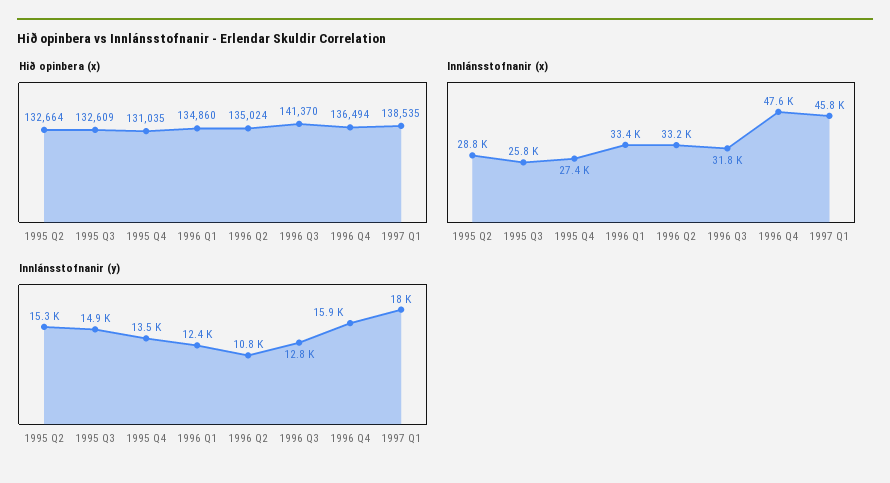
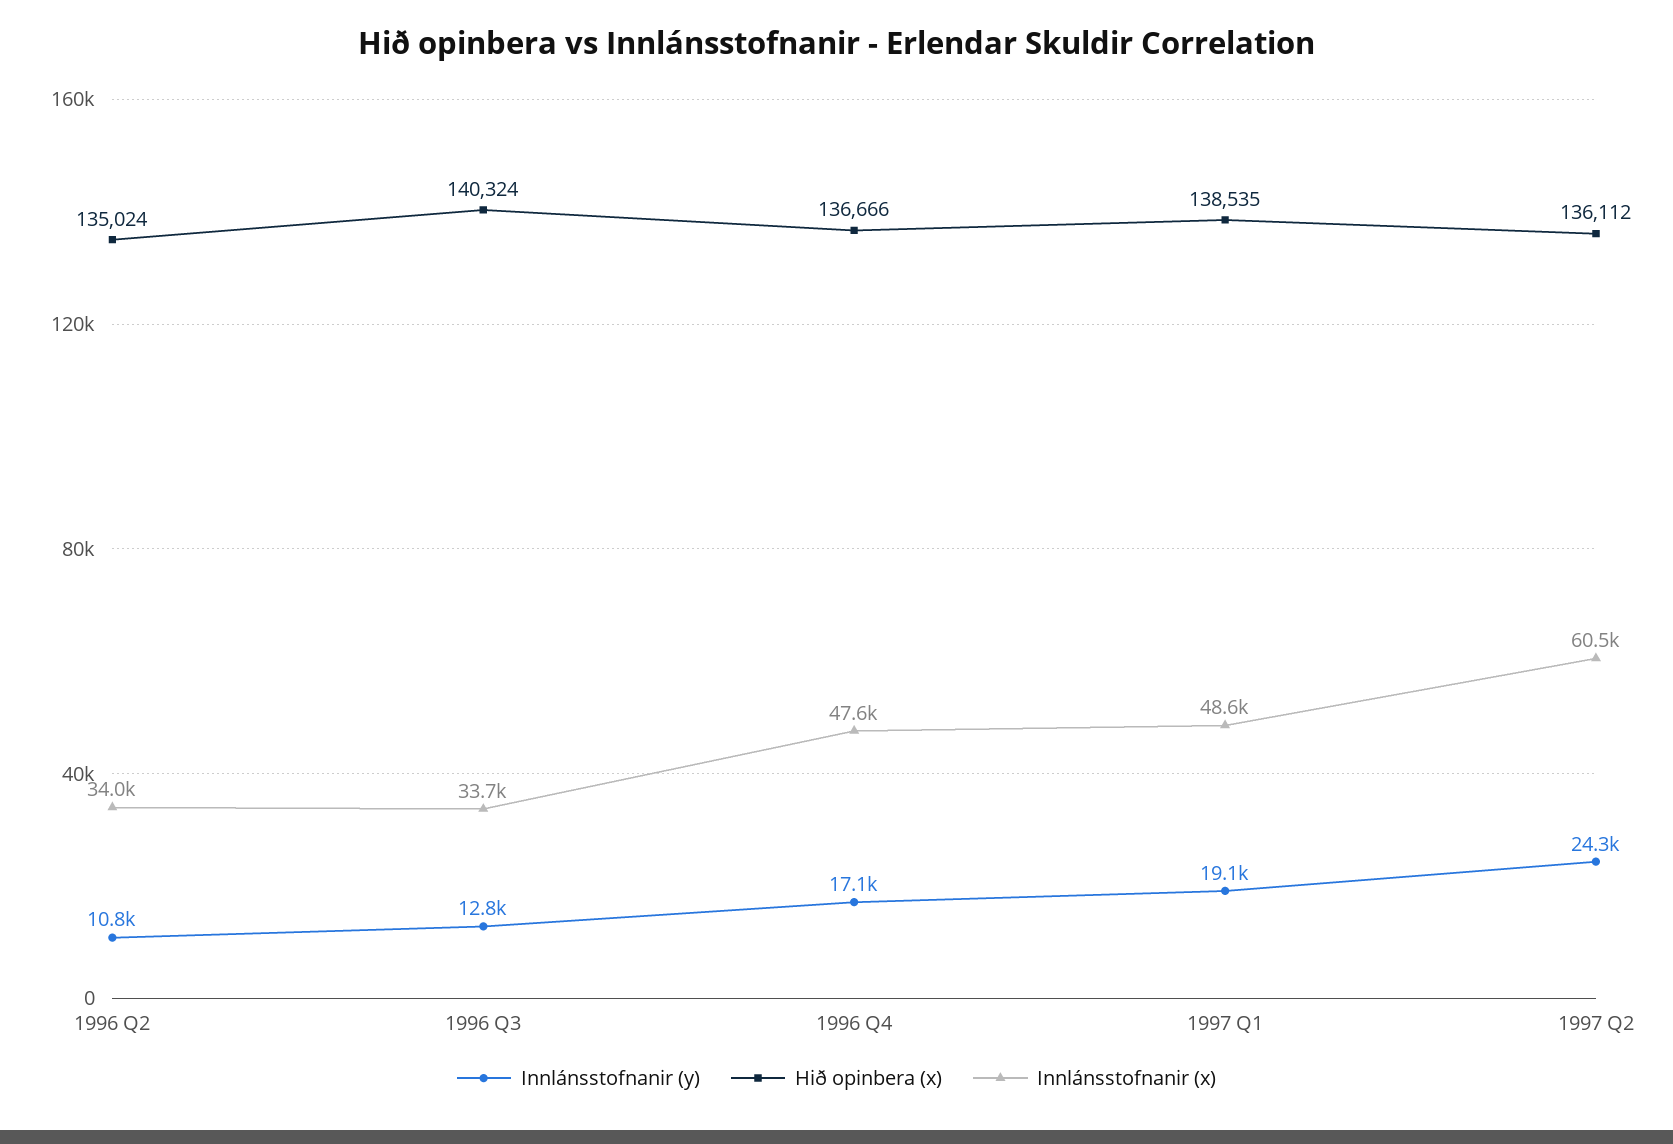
Hið opinbera (x), 1995 Q2: 132664 -> none
Hið opinbera (x), 1995 Q3: 132609 -> none
Hið opinbera (x), 1995 Q4: 131035 -> none
Hið opinbera (x), 1996 Q1: 134860 -> none
Hið opinbera (x), 1996 Q3: 141370 -> 140324
Hið opinbera (x), 1996 Q4: 136494 -> 136666
Innlánsstofnanir (x), 1995 Q2: 28800 -> none
Innlánsstofnanir (x), 1995 Q3: 25800 -> none
Innlánsstofnanir (x), 1995 Q4: 27400 -> none
Innlánsstofnanir (x), 1996 Q1: 33400 -> none
Innlánsstofnanir (x), 1996 Q2: 33200 -> 34000
Innlánsstofnanir (x), 1996 Q3: 31800 -> 33700
Innlánsstofnanir (x), 1997 Q1: 45800 -> 48600
Innlánsstofnanir (y), 1995 Q2: 15300 -> none
Innlánsstofnanir (y), 1995 Q3: 14900 -> none
Innlánsstofnanir (y), 1995 Q4: 13500 -> none
Innlánsstofnanir (y), 1996 Q1: 12400 -> none
Innlánsstofnanir (y), 1996 Q4: 15900 -> 17100
Innlánsstofnanir (y), 1997 Q1: 18000 -> 19100
Innlánsstofnanir (y), 1997 Q2: none -> 24300
Hið opinbera (x), 1997 Q2: none -> 136112
Innlánsstofnanir (x), 1997 Q2: none -> 60500

